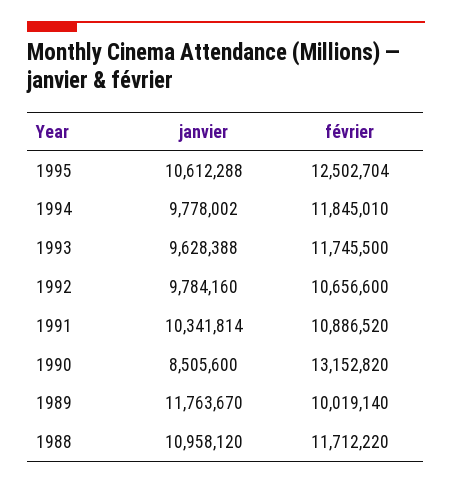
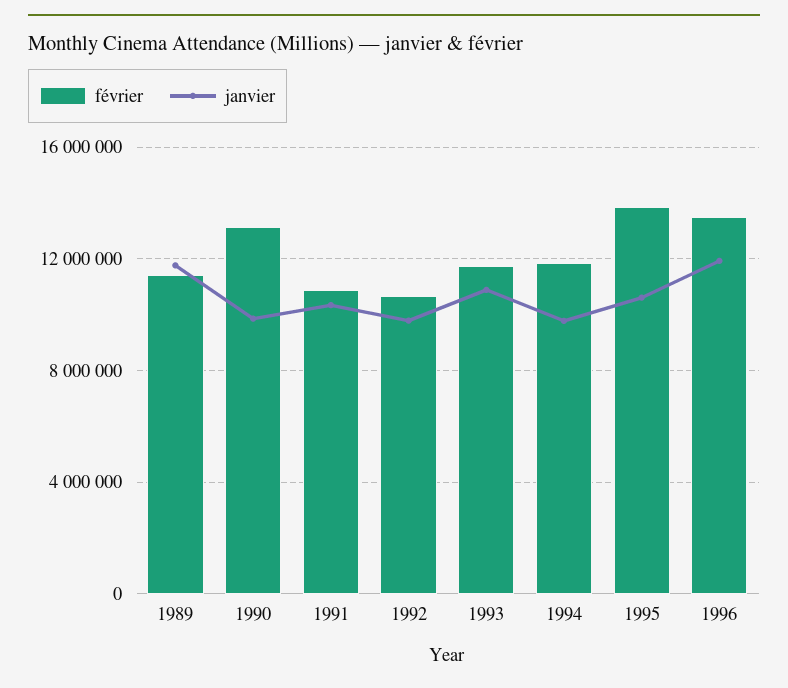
février, 1995: 12502704 -> 14000000
janvier, 1993: 9628388 -> 11000000
janvier, 1990: 8505600 -> 10000000
février, 1989: 10019140 -> 11500000
janvier, 1988: 10958120 -> none
février, 1988: 11712220 -> none
février, 1996: none -> 13500000
janvier, 1996: none -> 12000000

